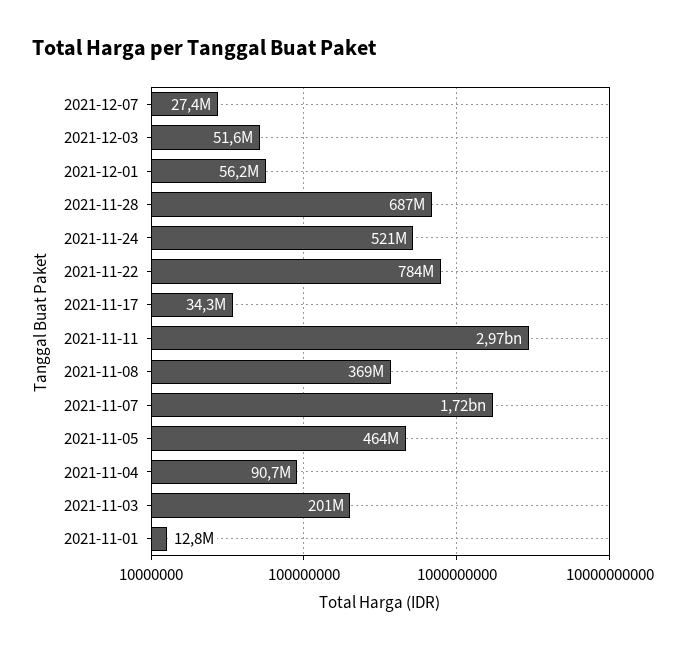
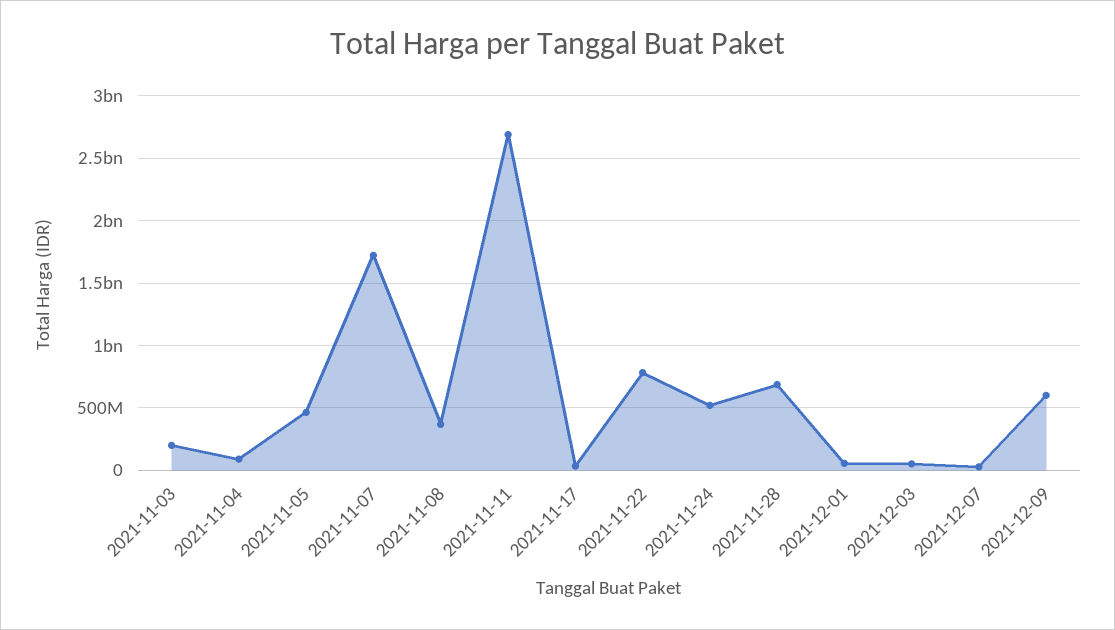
2021-11-11: 2970000000 -> 2700000000
2021-11-01: 12800000 -> none
2021-12-09: none -> 600000000

